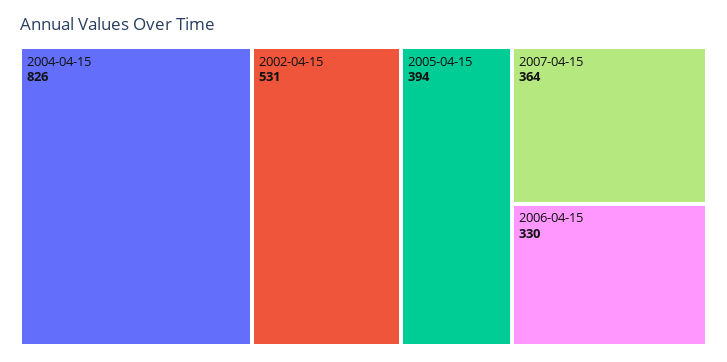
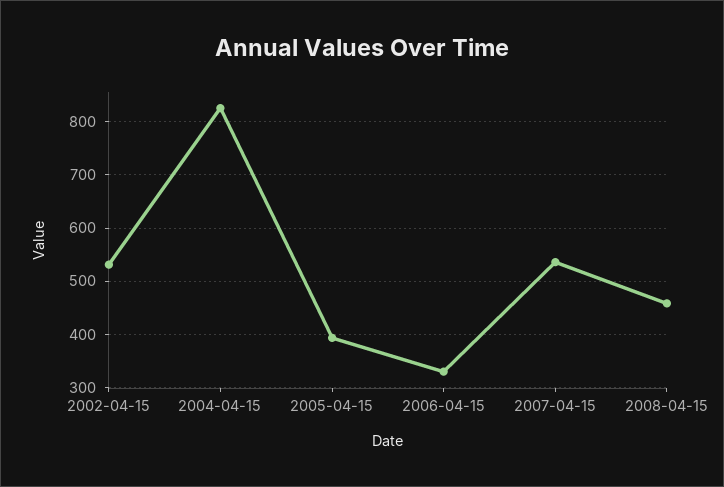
2007-04-15: 364 -> 540
2008-04-15: none -> 460

